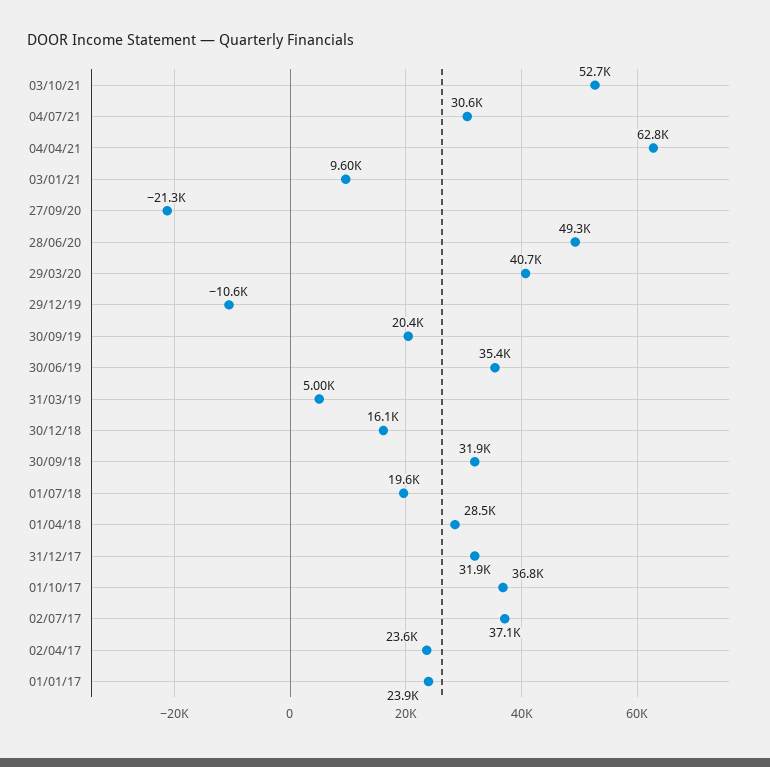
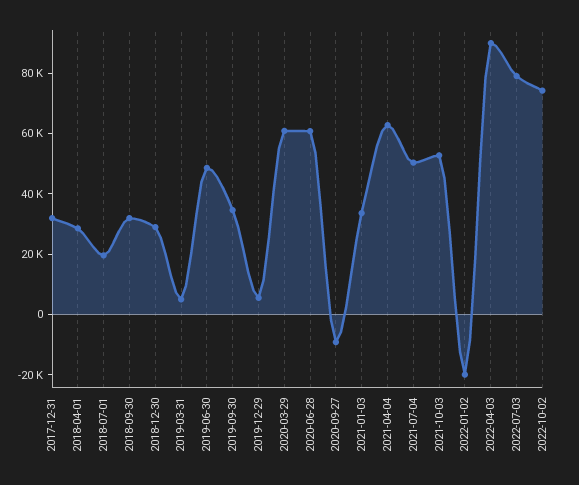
04/07/21: 30600 -> 50000
03/01/21: 9600 -> 35000
27/09/20: -21300 -> -10000
28/06/20: 49300 -> 60000
29/03/20: 40700 -> 60000
29/12/19: -10600 -> 5000
30/09/19: 20400 -> 35000
30/06/19: 35400 -> 50000
30/12/18: 16100 -> 30000
01/10/17: 36800 -> none
02/07/17: 37100 -> none
02/04/17: 23600 -> none
01/01/17: 23900 -> none
2022-01-02: none -> -20000
2022-04-03: none -> 90000
2022-07-03: none -> 80000
2022-10-02: none -> 75000

